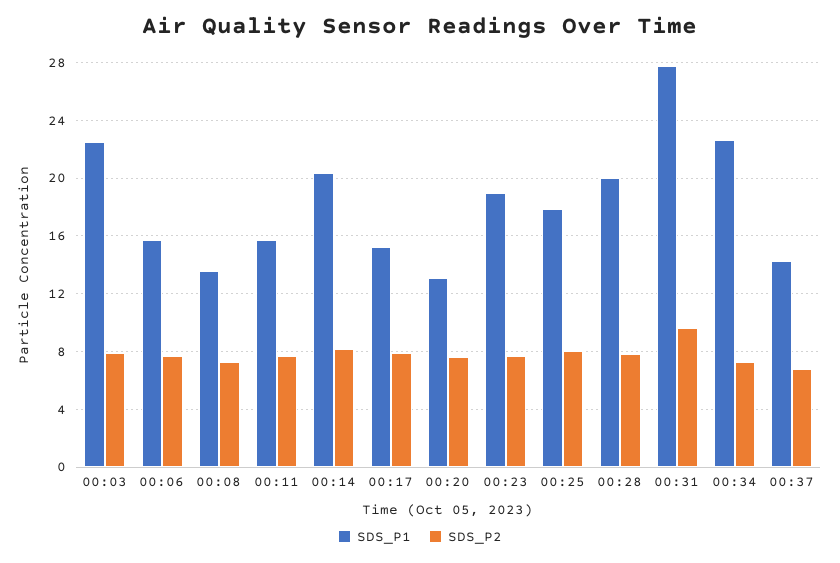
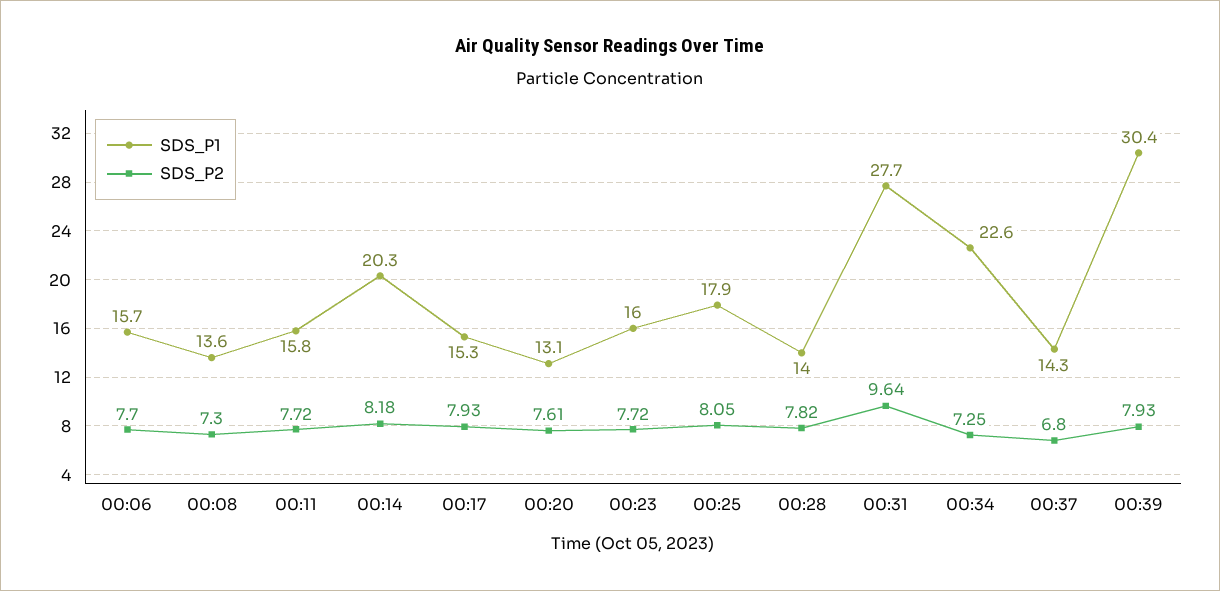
SDS_P1, 00:03: 22.5 -> none
SDS_P2, 00:03: 8 -> none
SDS_P1, 00:23: 19 -> 16
SDS_P1, 00:28: 20 -> 14
SDS_P1, 00:39: none -> 30.4
SDS_P2, 00:39: none -> 7.93

